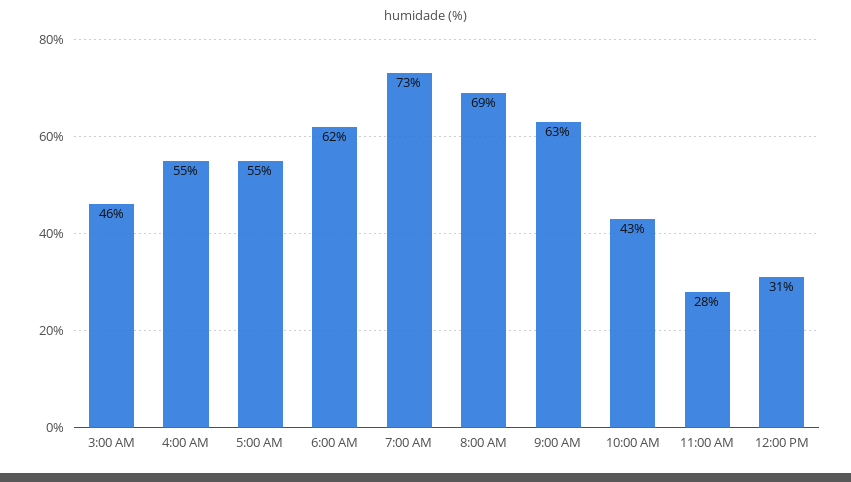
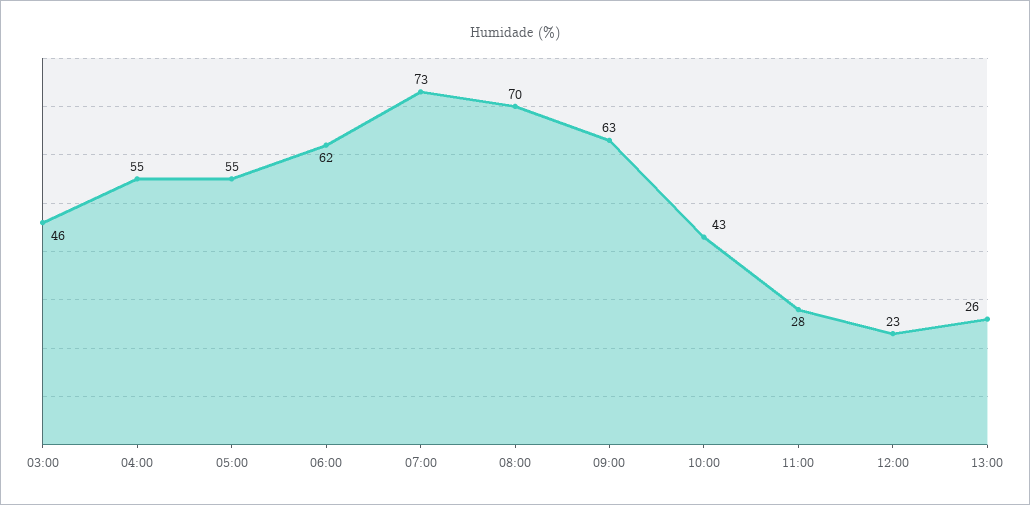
8:00 AM: 69 -> 70
12:00 PM: 31 -> 23
13:00: none -> 26

